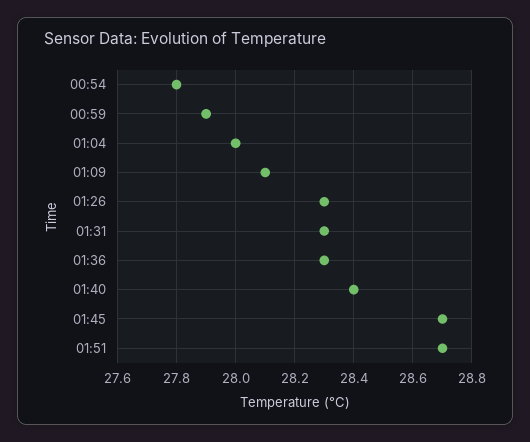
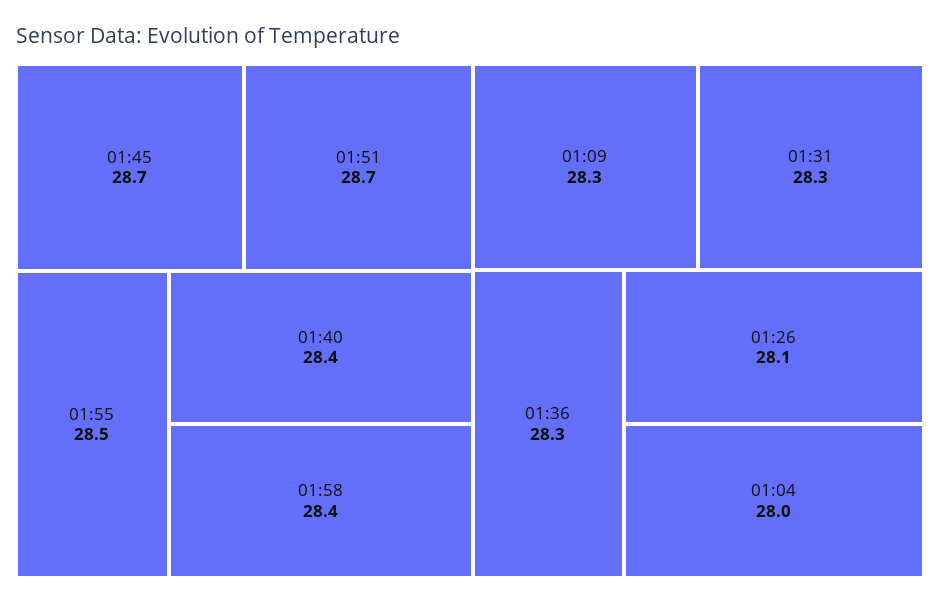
00:54: 27.8 -> none
00:59: 27.9 -> none
01:09: 28.1 -> 28.3
01:26: 28.3 -> 28.1
01:55: none -> 28.5
01:58: none -> 28.4

